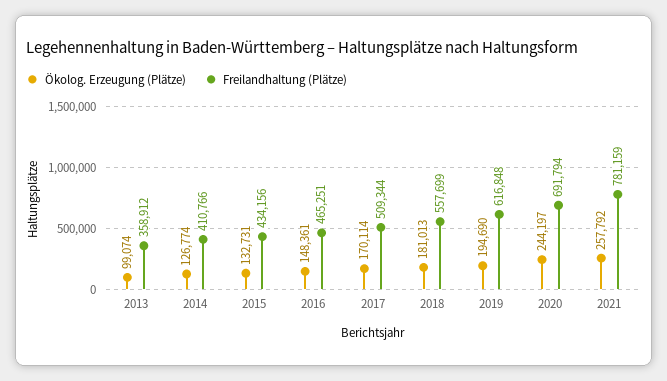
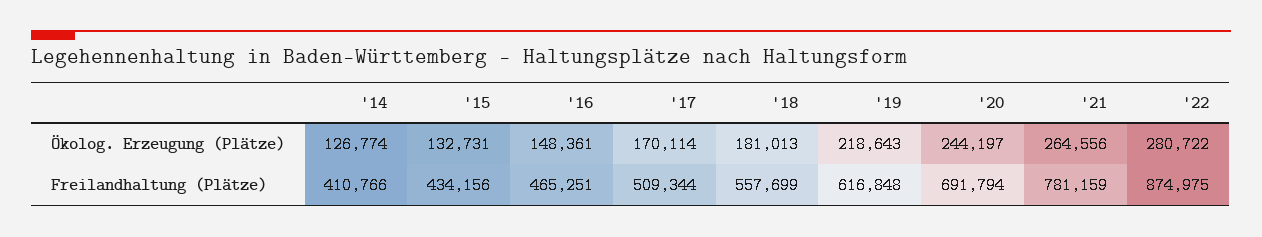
Ökolog. Erzeugung (Plätze), 2013: 99074 -> none
Freilandhaltung (Plätze), 2013: 358912 -> none
Ökolog. Erzeugung (Plätze), 2019: 194690 -> 218643
Ökolog. Erzeugung (Plätze), 2021: 257792 -> 264556
Ökolog. Erzeugung (Plätze), '22: none -> 280722
Freilandhaltung (Plätze), '22: none -> 874975

